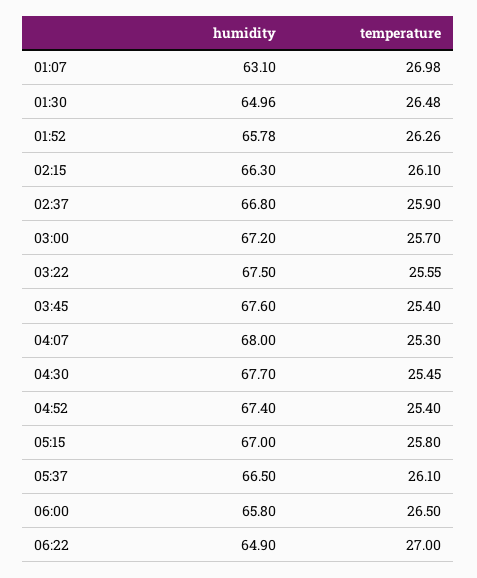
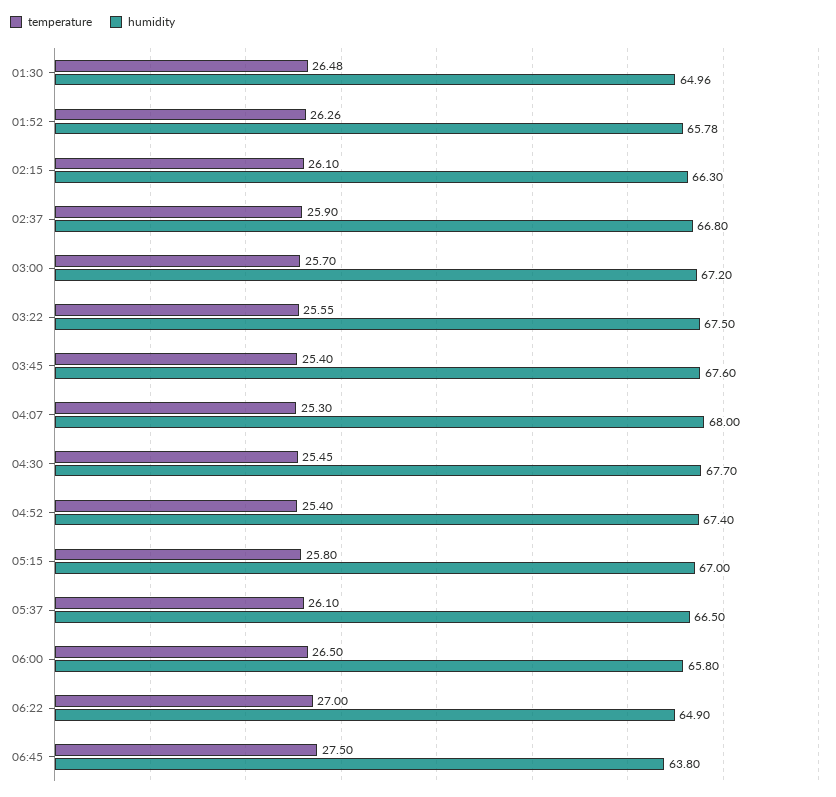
humidity, 01:07: 63.1 -> none
temperature, 01:07: 26.98 -> none
temperature, 06:45: none -> 27.5
humidity, 06:45: none -> 63.8

